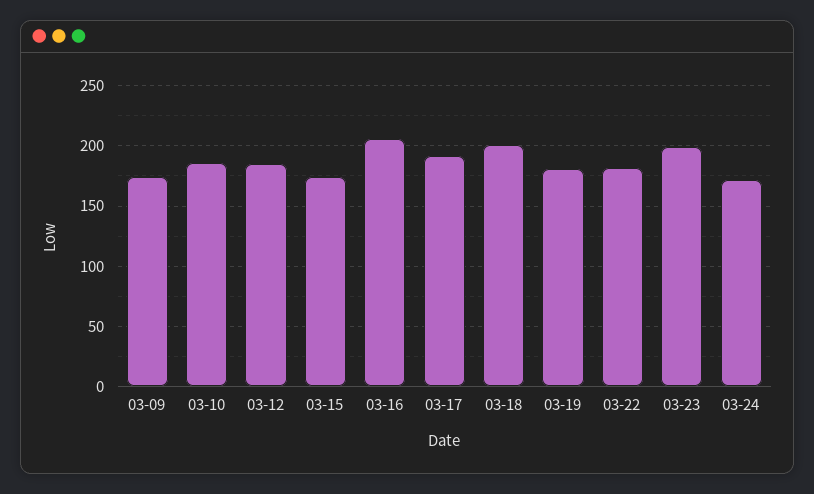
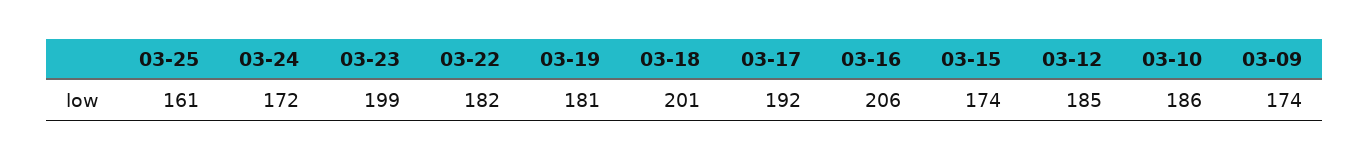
03-25: none -> 161

